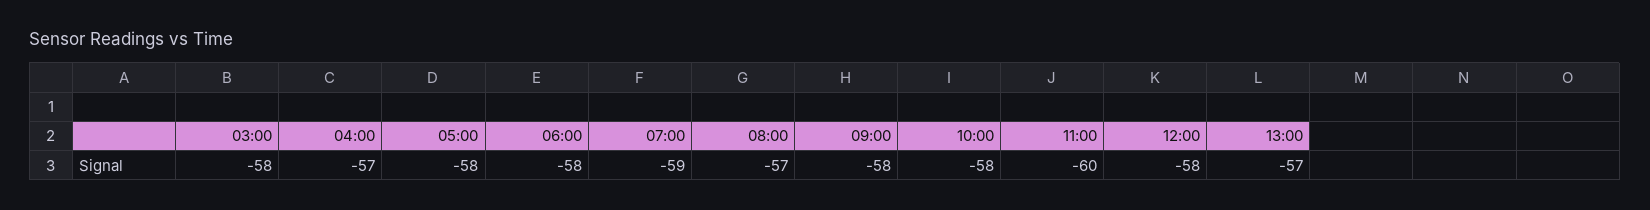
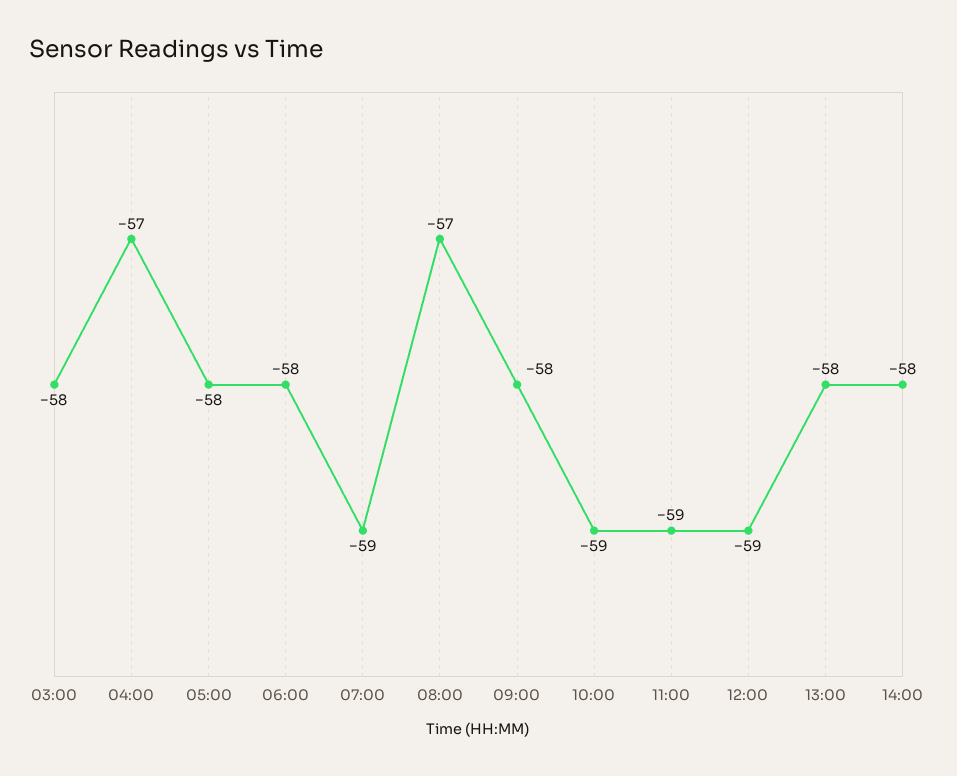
10:00: -58 -> -59
11:00: -60 -> -59
12:00: -58 -> -59
13:00: -57 -> -58
14:00: none -> -58

